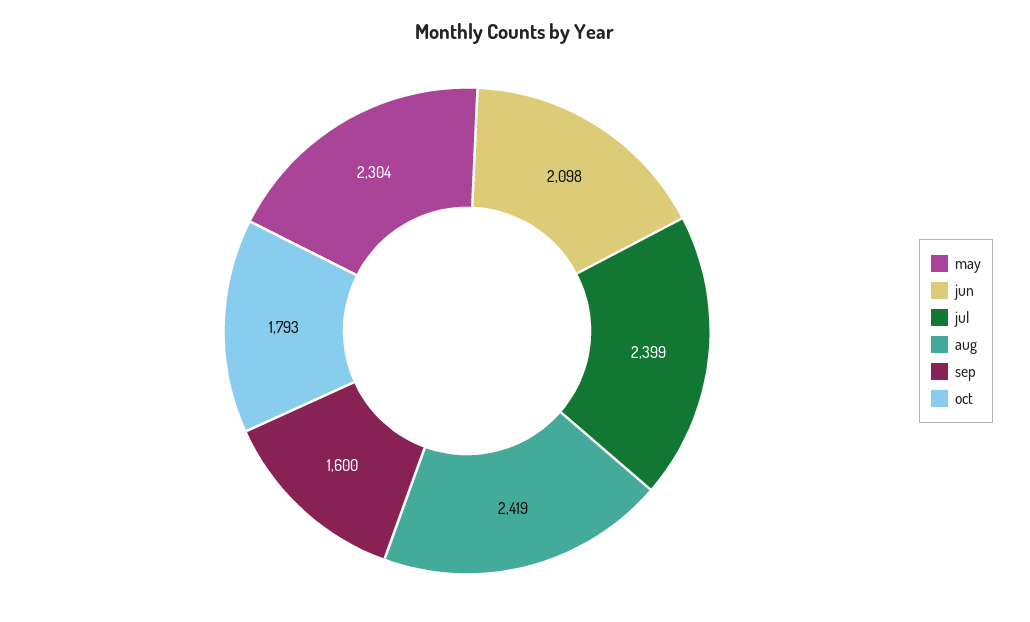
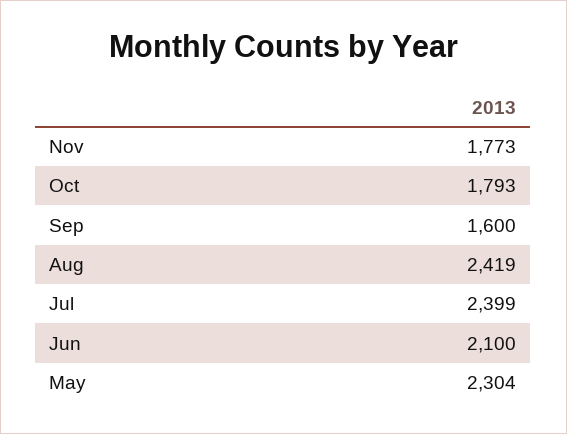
jun: 2098 -> 2100
Nov: none -> 1773

